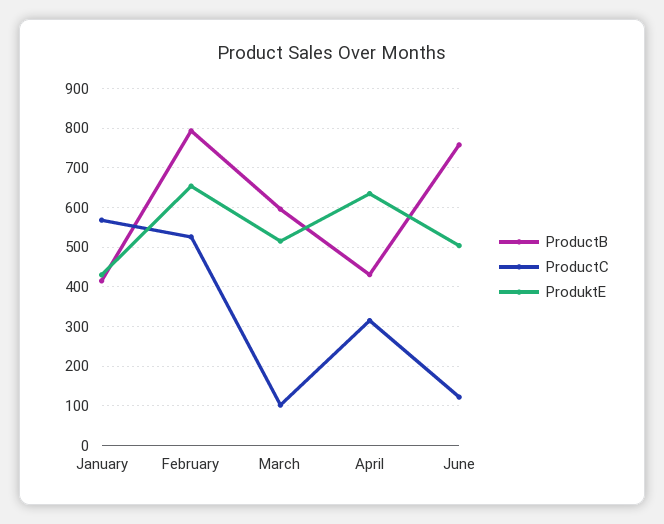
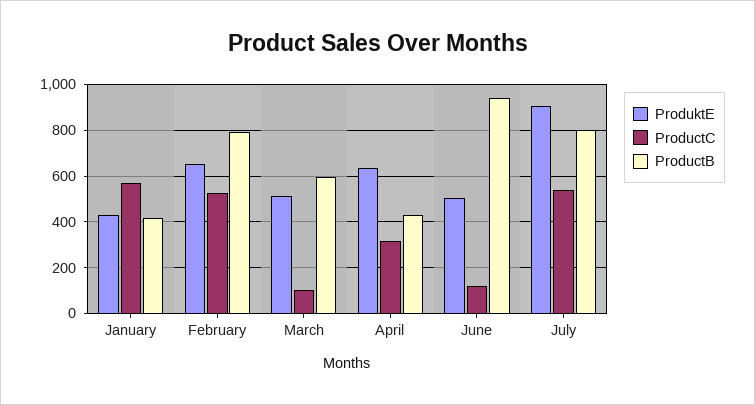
ProductB, June: 760 -> 950
ProduktE, July: none -> 900
ProductC, July: none -> 550
ProductB, July: none -> 800

